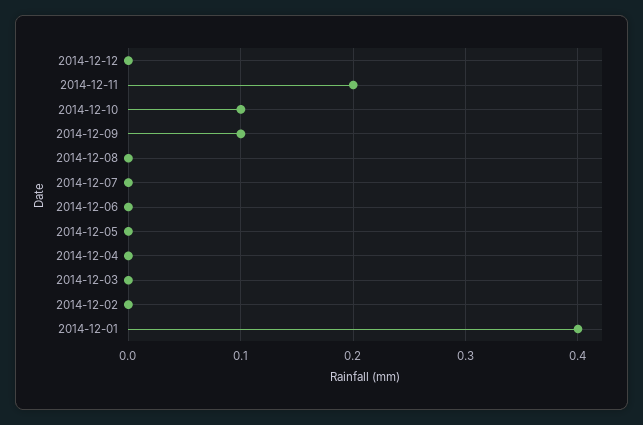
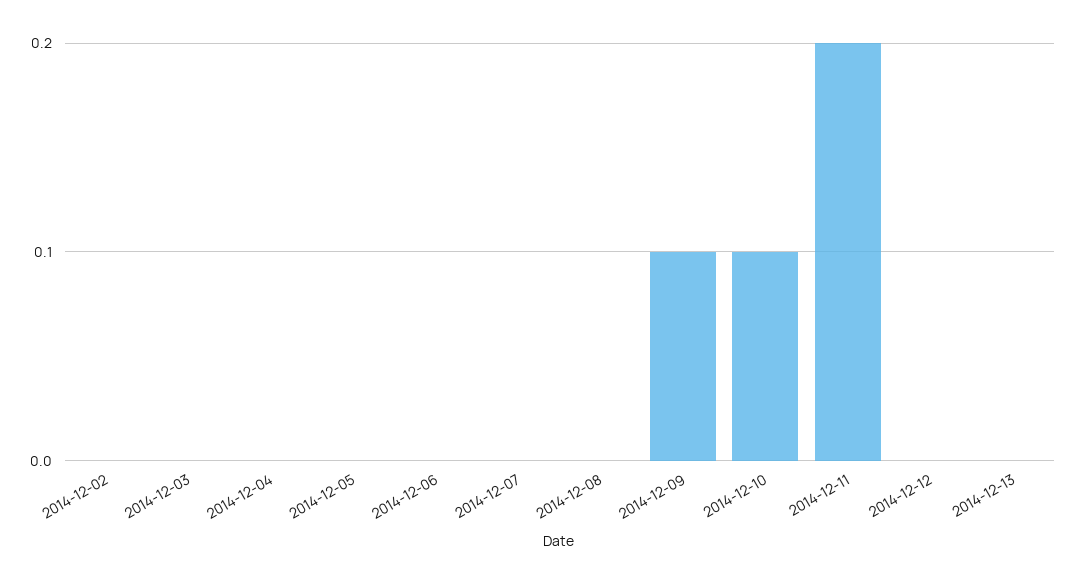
2014-12-01: 0.4 -> none
2014-12-13: none -> 0

